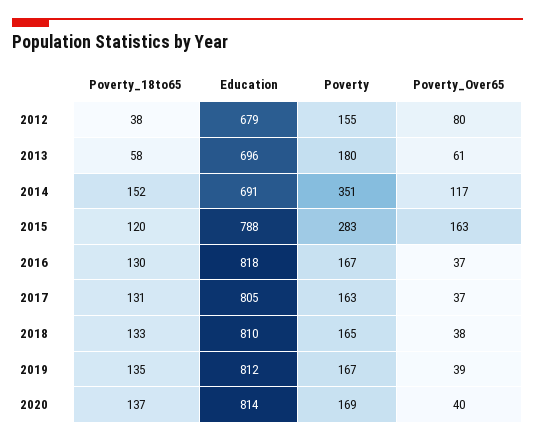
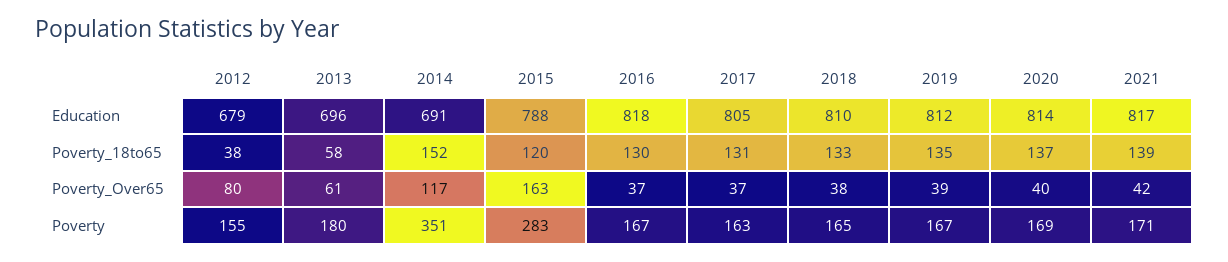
Education, 2021: none -> 817
Poverty_18to65, 2021: none -> 139
Poverty_Over65, 2021: none -> 42
Poverty, 2021: none -> 171

